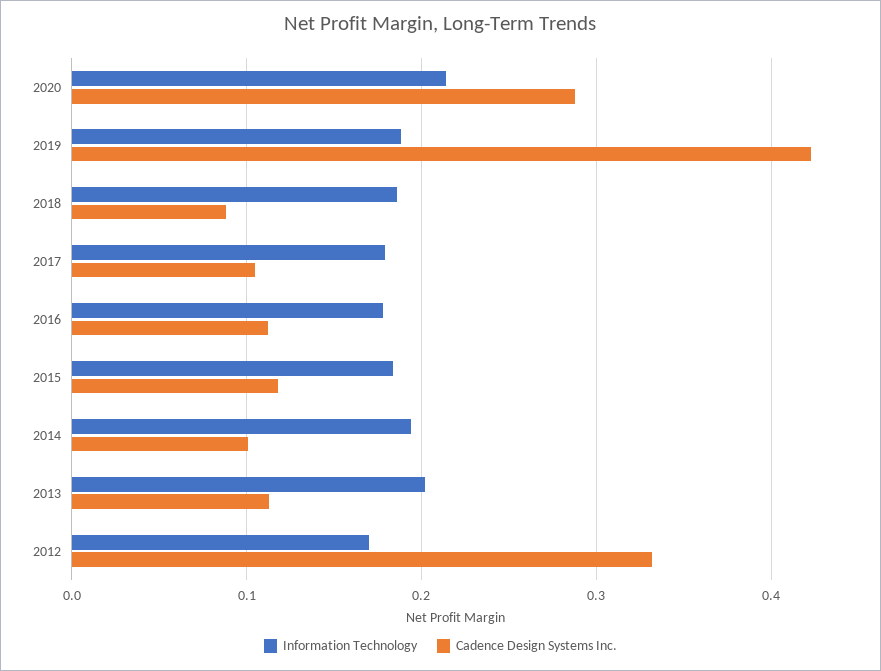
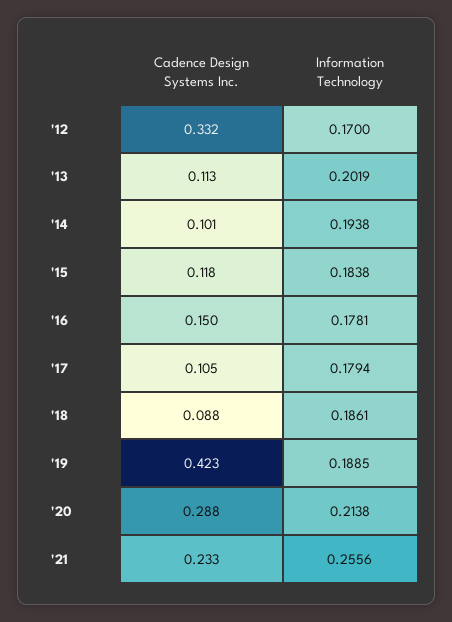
Cadence Design Systems Inc., 2016: 0.11 -> 0.15
Cadence Design Systems Inc., '21: none -> 0.233
Information Technology, '21: none -> 0.2556

